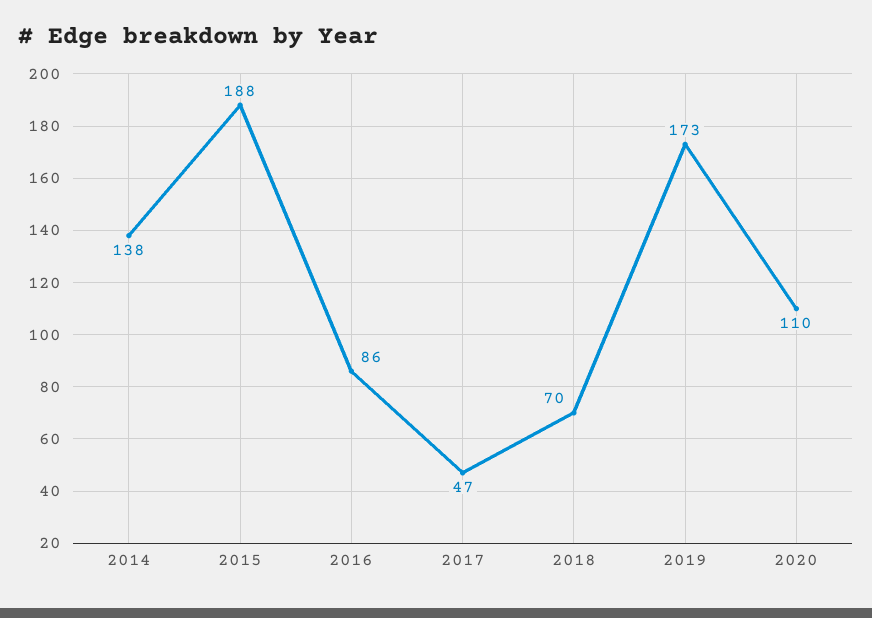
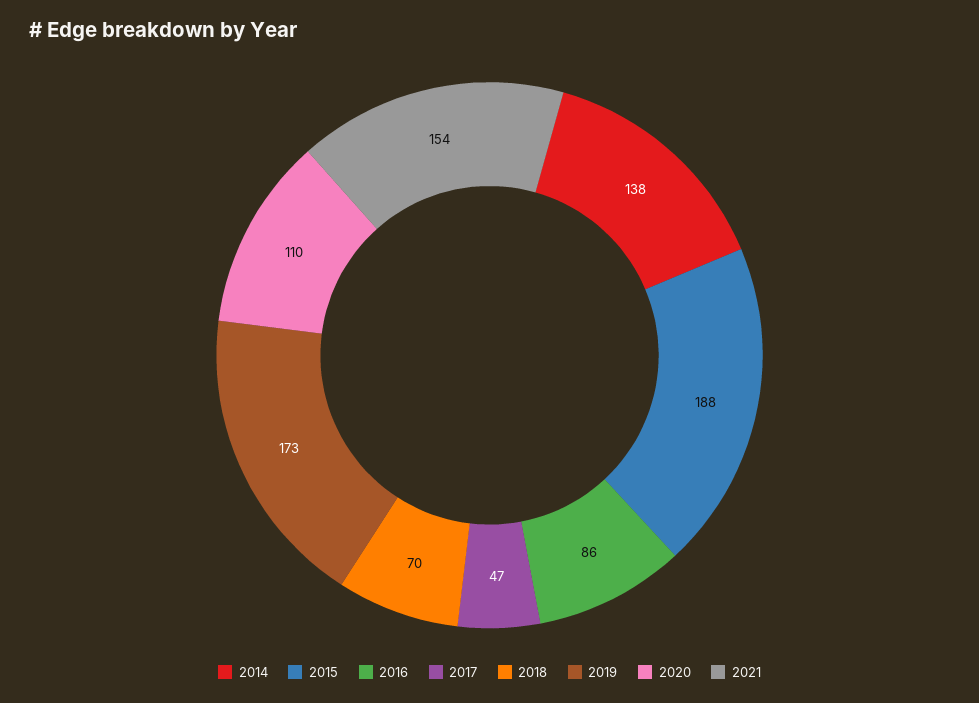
2021: none -> 154

